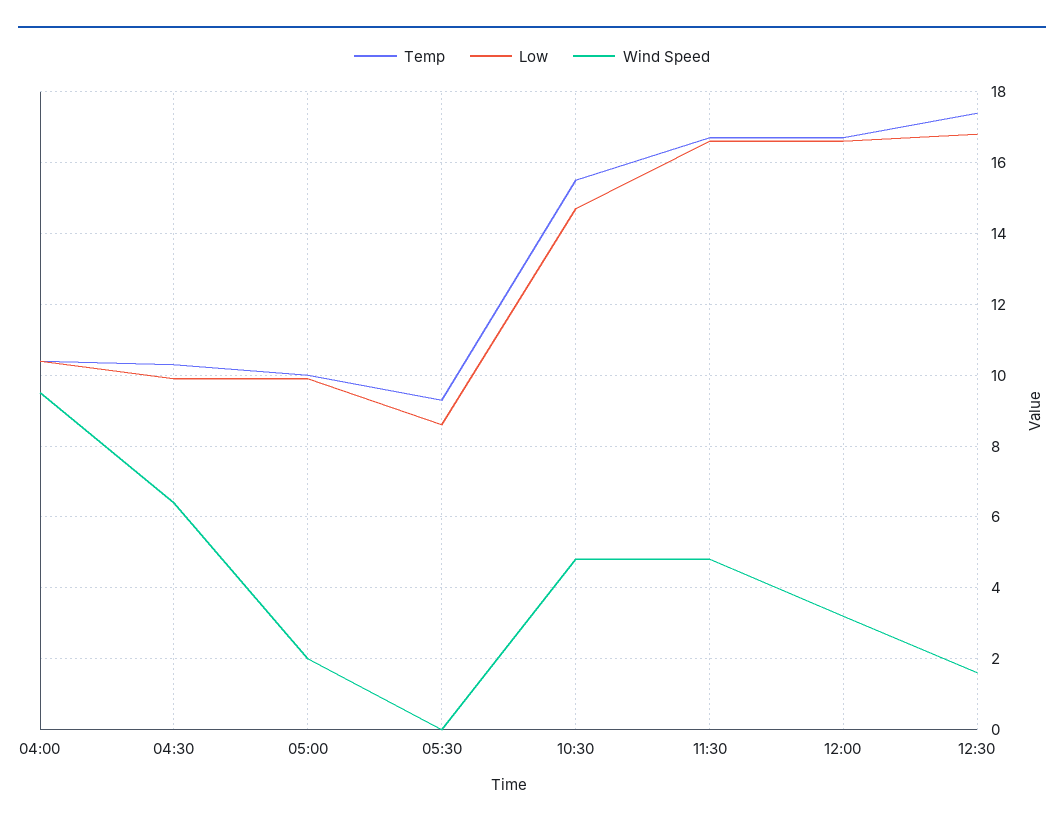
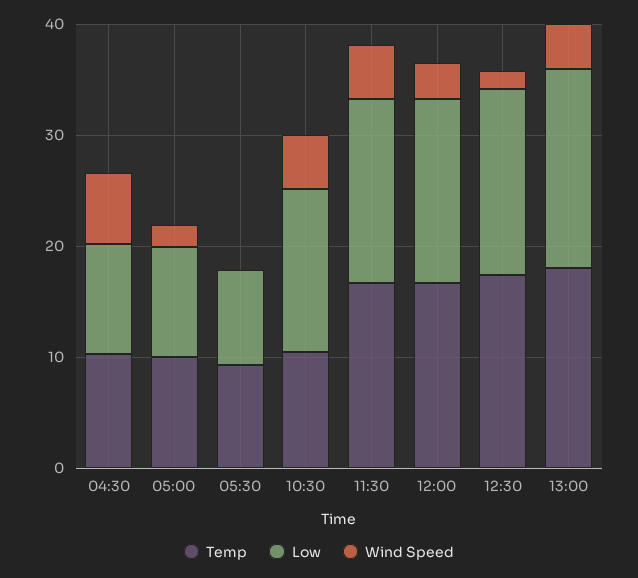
Temp, 04:00: 10.5 -> none
Low, 04:00: 10.5 -> none
Wind Speed, 04:00: 9.5 -> none
Temp, 10:30: 15.5 -> 10
Temp, 13:00: none -> 18
Low, 13:00: none -> 18
Wind Speed, 13:00: none -> 4

